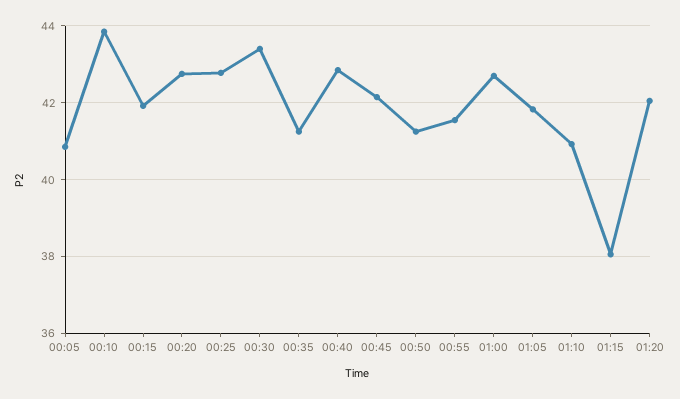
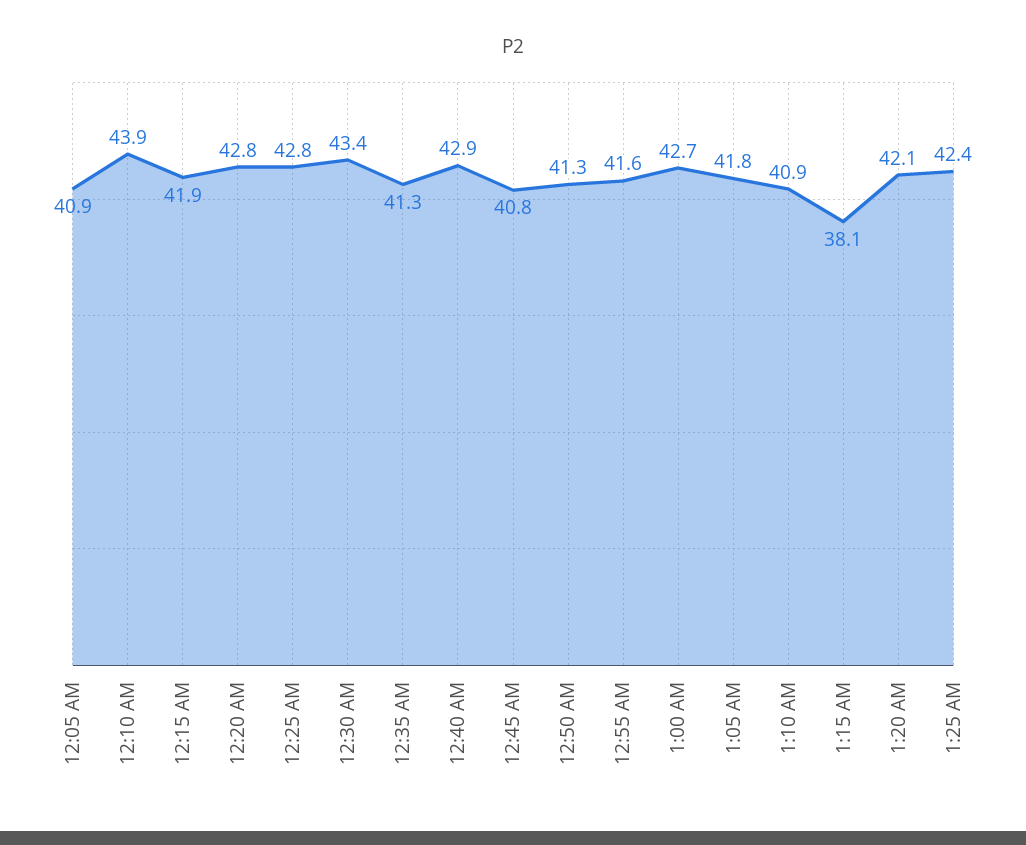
00:45: 42.2 -> 40.8
1:25 AM: none -> 42.4

